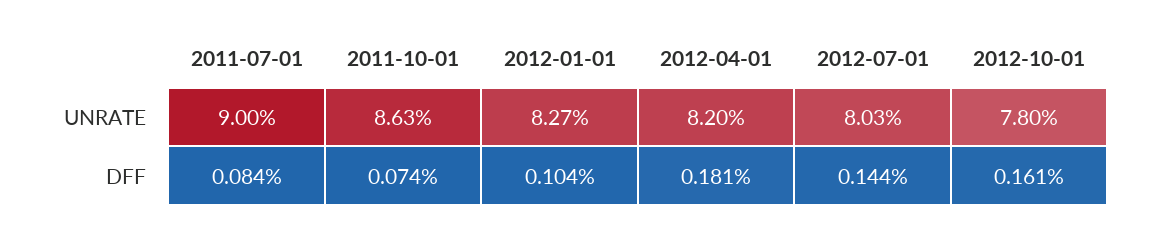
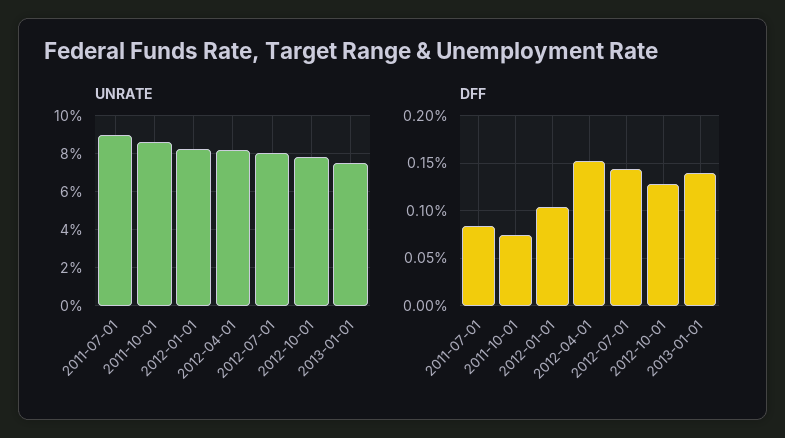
DFF, 2012-04-01: 0.181 -> 0.15
DFF, 2012-10-01: 0.161 -> 0.13
UNRATE, 2013-01-01: none -> 7.5
DFF, 2013-01-01: none -> 0.14

